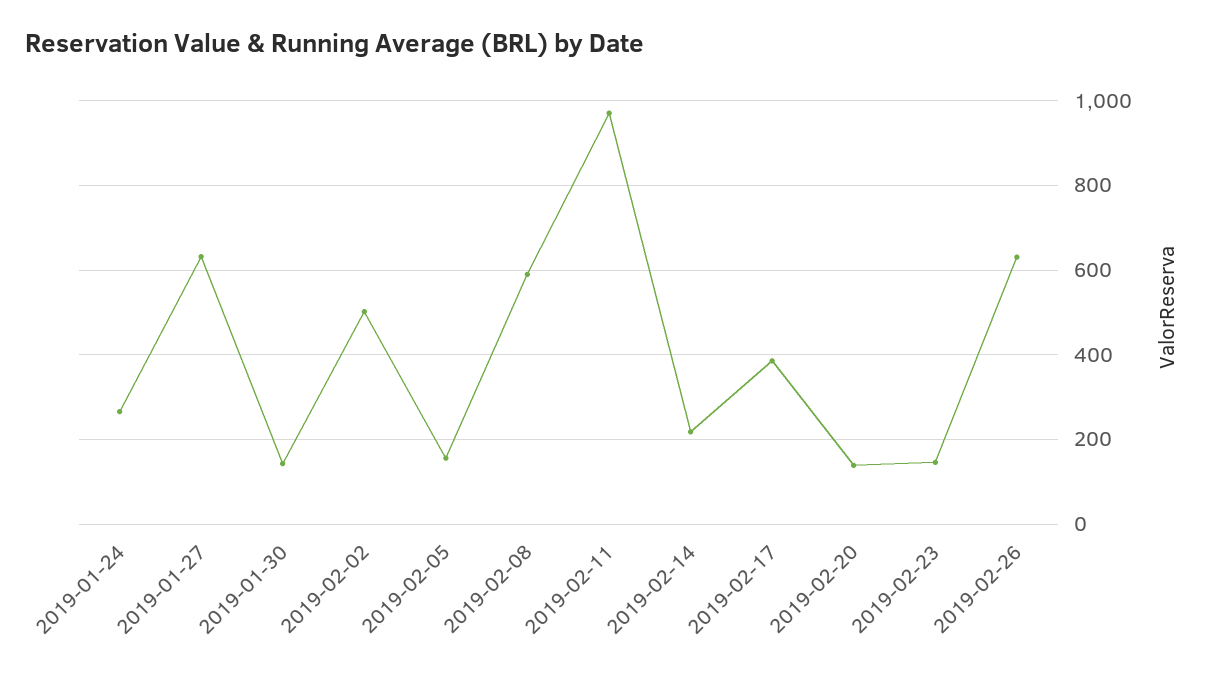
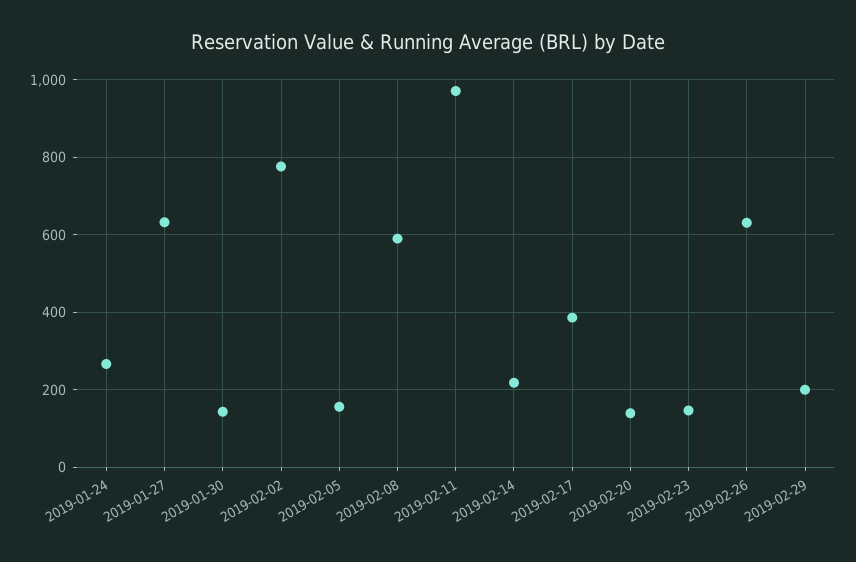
2019-02-02: 500 -> 780
2019-02-29: none -> 200

